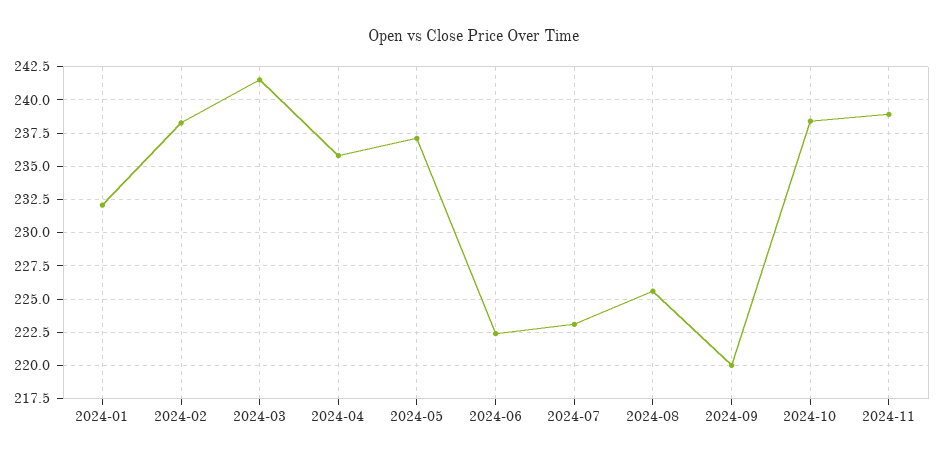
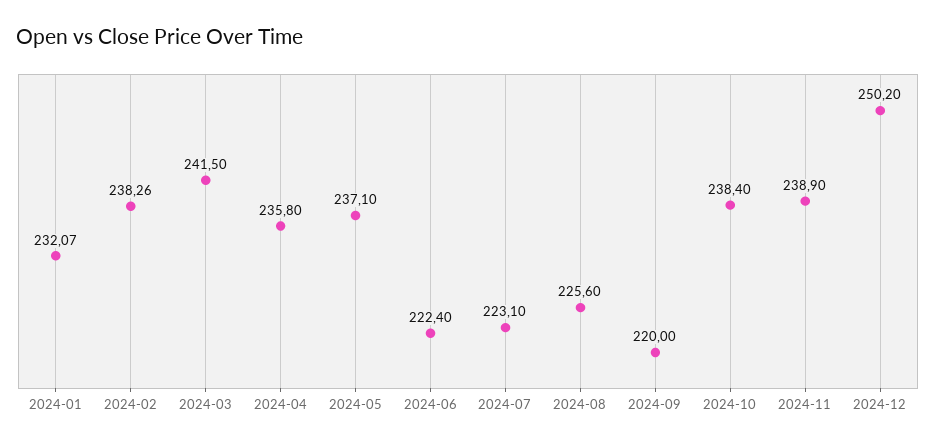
2024-12: none -> 250.2

